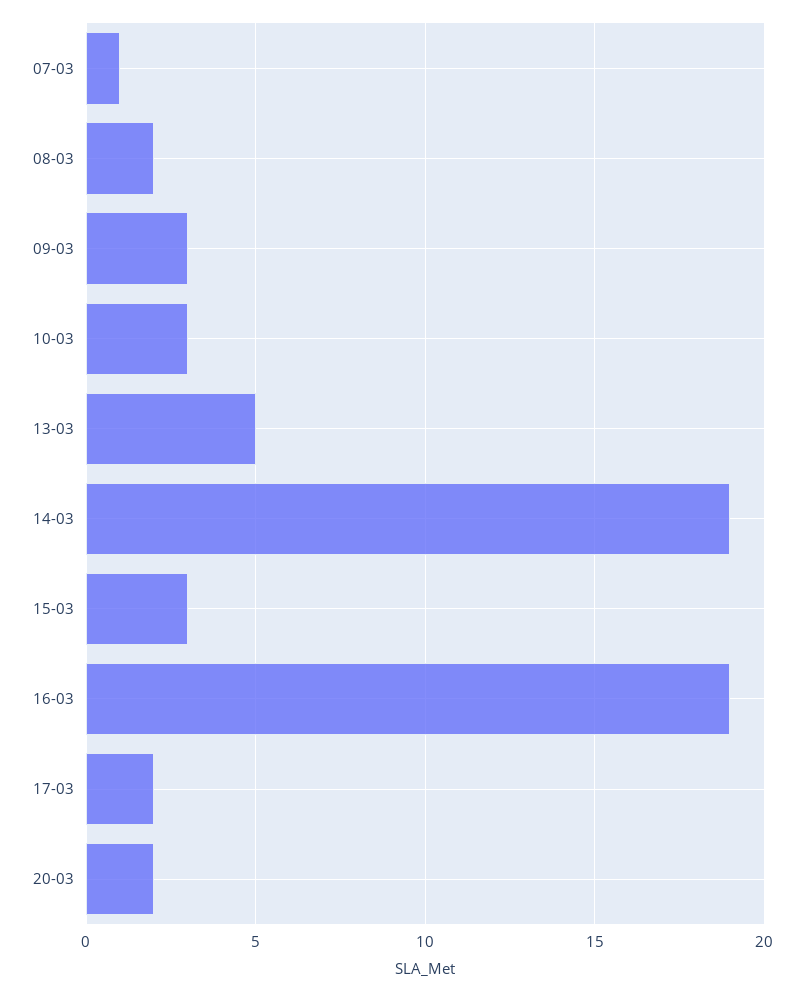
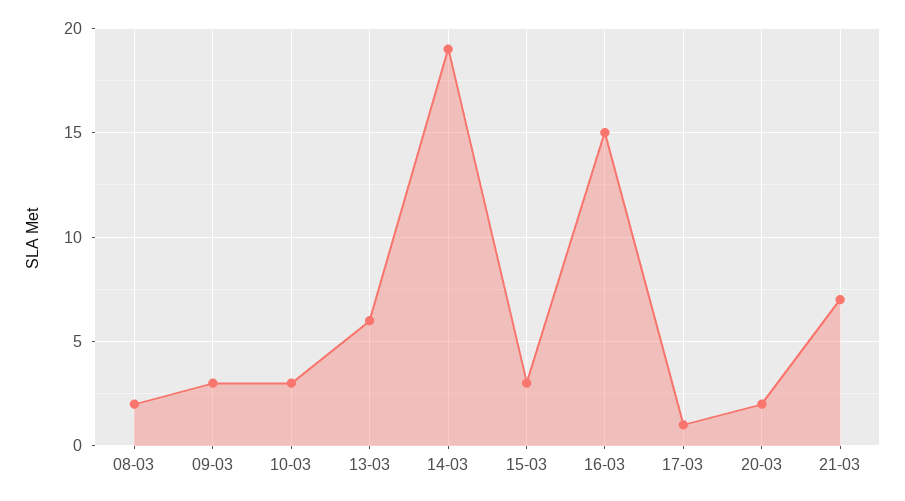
07-03: 1 -> none
13-03: 5 -> 6
16-03: 19 -> 15
17-03: 2 -> 1
21-03: none -> 7

